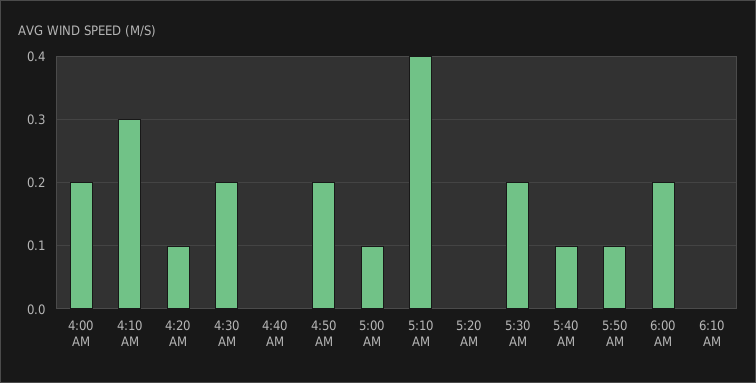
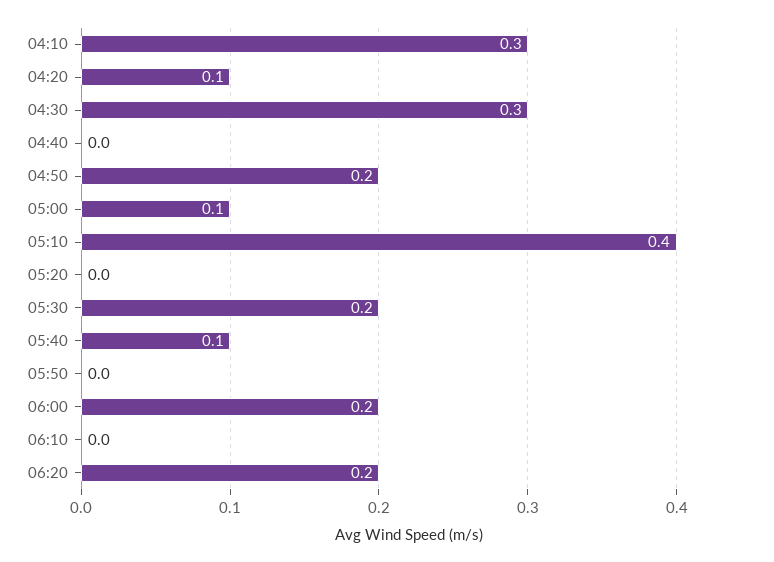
4:00 AM: 0.2 -> none
4:30 AM: 0.2 -> 0.3
5:50 AM: 0.1 -> 0
06:20: none -> 0.2

